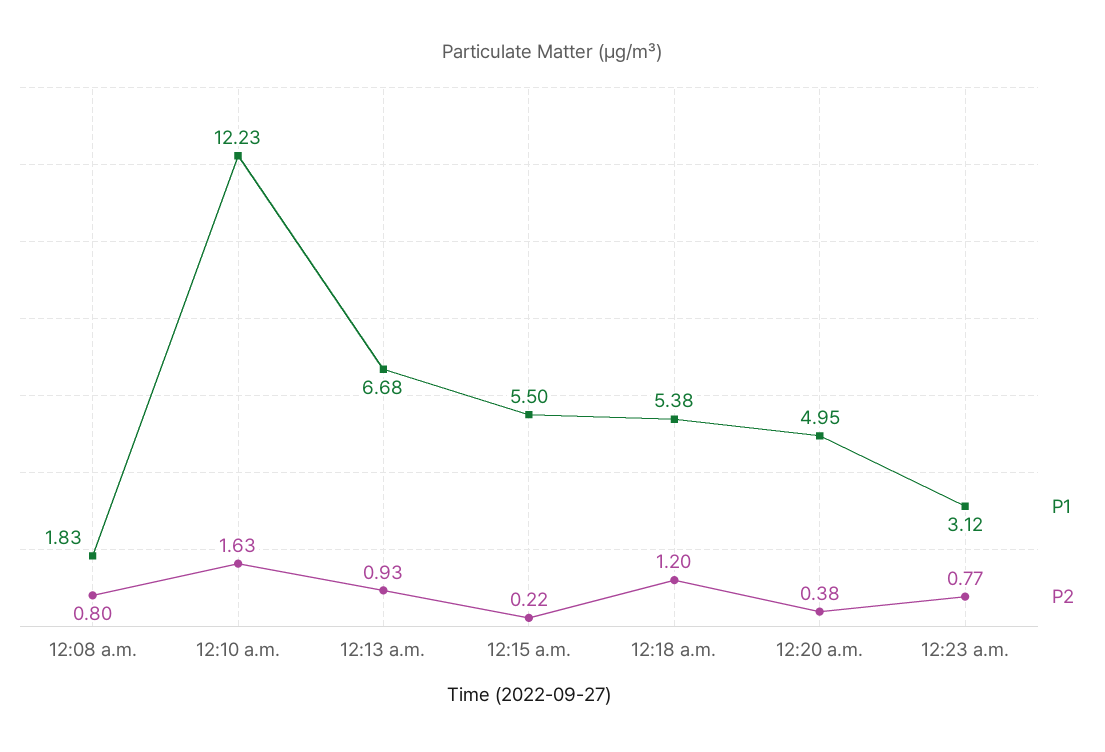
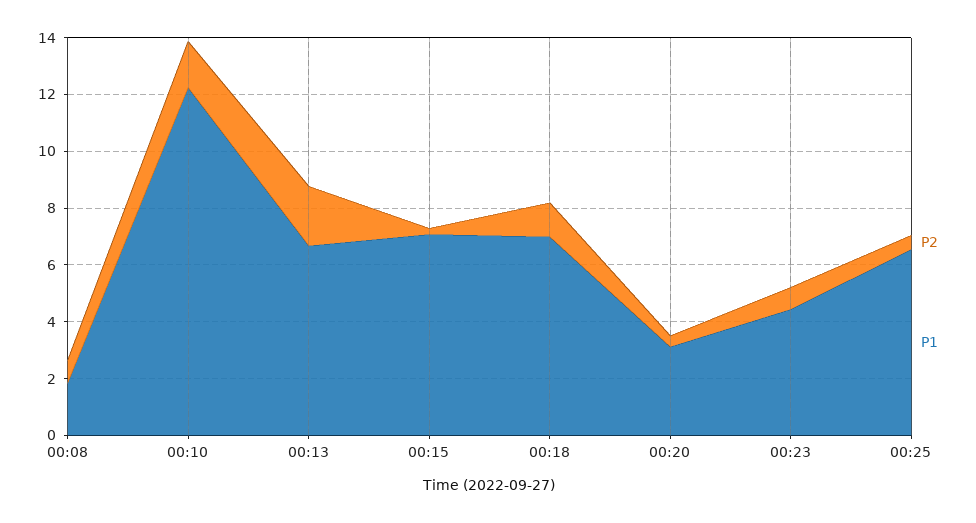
P2, 12:13 a.m.: 0.93 -> 2
P1, 12:15 a.m.: 5.5 -> 7
P1, 12:18 a.m.: 5.38 -> 7
P1, 12:20 a.m.: 4.95 -> 3
P1, 12:23 a.m.: 3.12 -> 4.5
P2, 00:25: none -> 0.5
P1, 00:25: none -> 6.5

